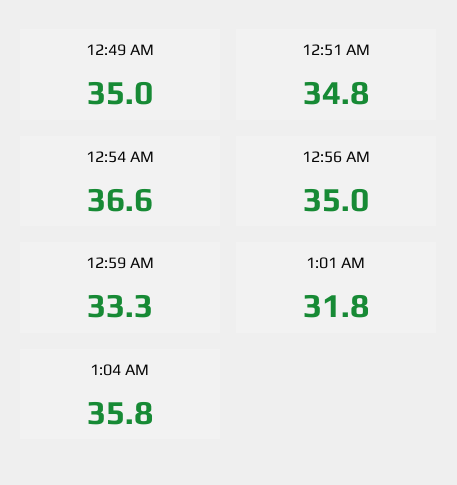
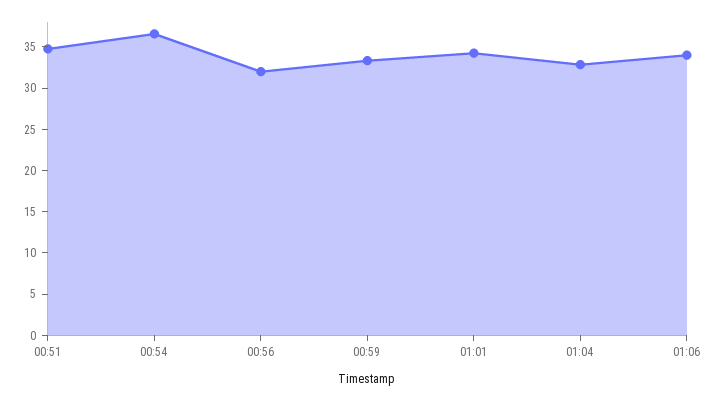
12:49 AM: 35 -> none
12:56 AM: 35 -> 32
1:01 AM: 31.8 -> 34
1:04 AM: 35.8 -> 33
01:06: none -> 34

